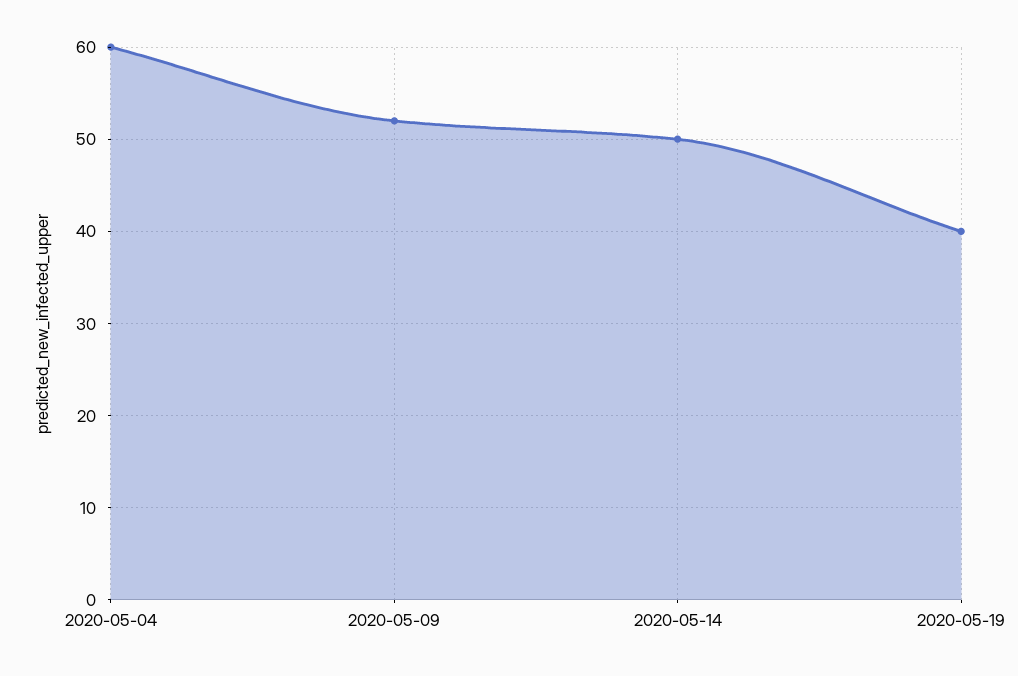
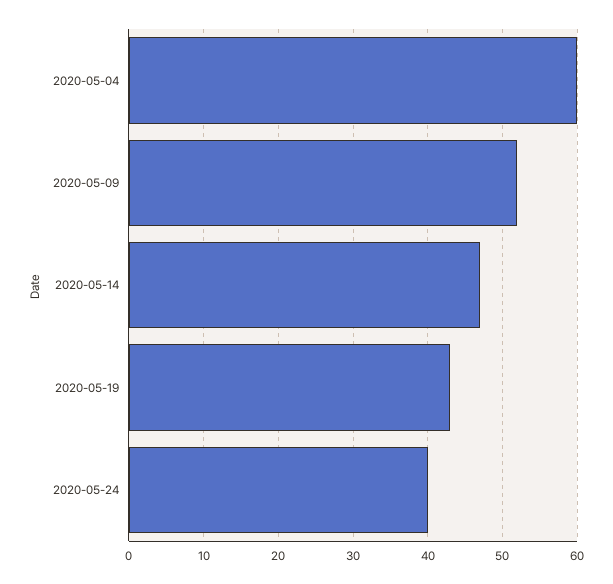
2020-05-14: 50 -> 47
2020-05-19: 40 -> 43
2020-05-24: none -> 40

